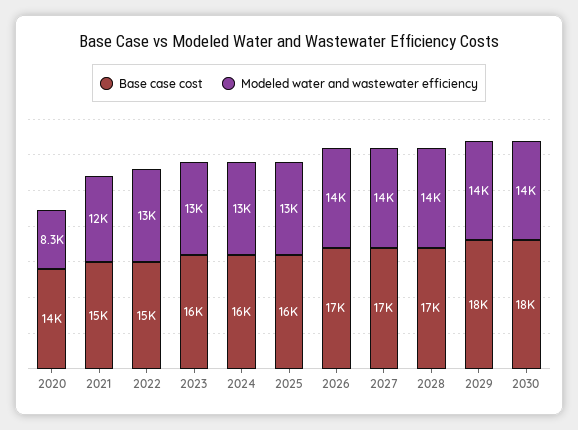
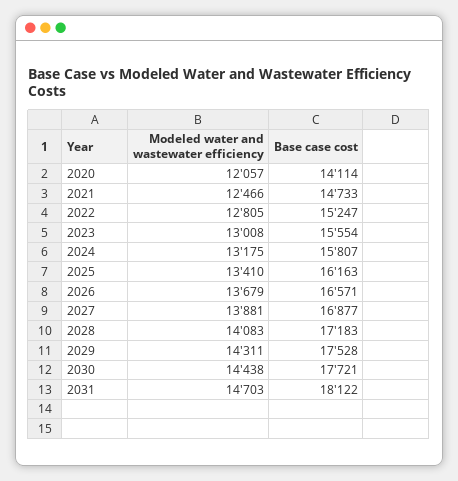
Modeled water and wastewater efficiency, 2020: 8300 -> 12057
Modeled water and wastewater efficiency, 2031: none -> 14703
Base case cost, 2031: none -> 18122

